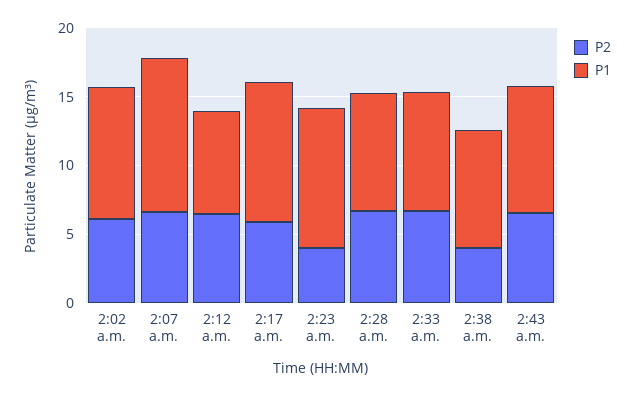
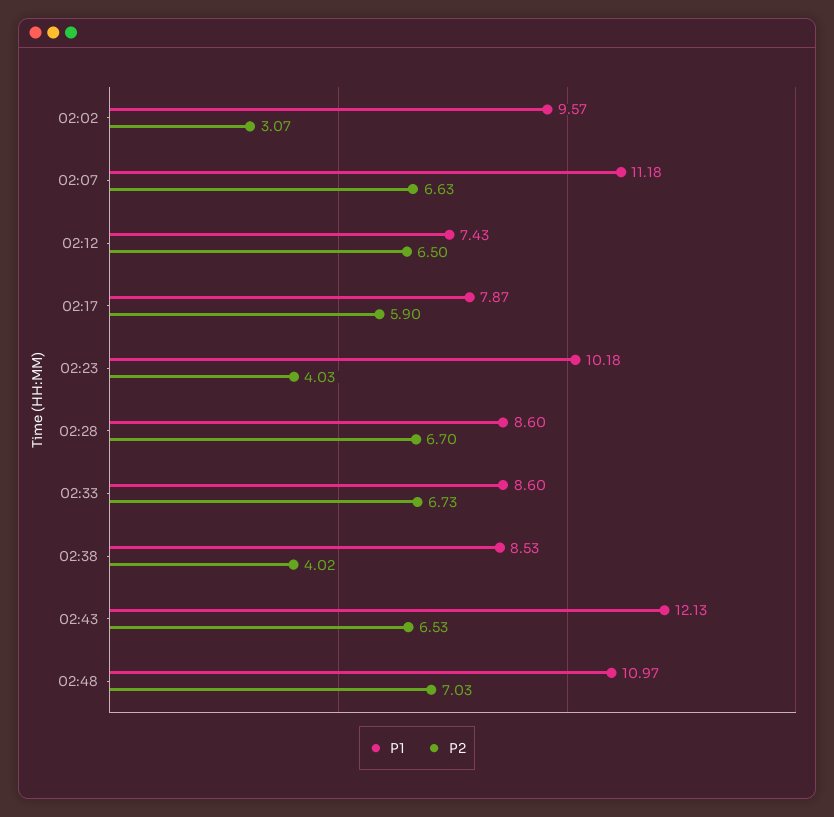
P2, 2:02 a.m.: 6 -> 3.07
P1, 2:17 a.m.: 10 -> 7.87
P1, 2:43 a.m.: 9 -> 12.13
P1, 02:48: none -> 10.97
P2, 02:48: none -> 7.03

